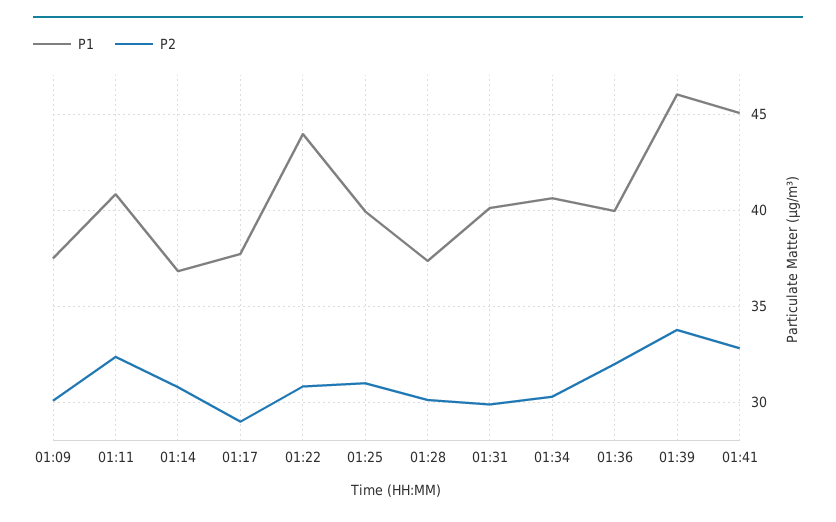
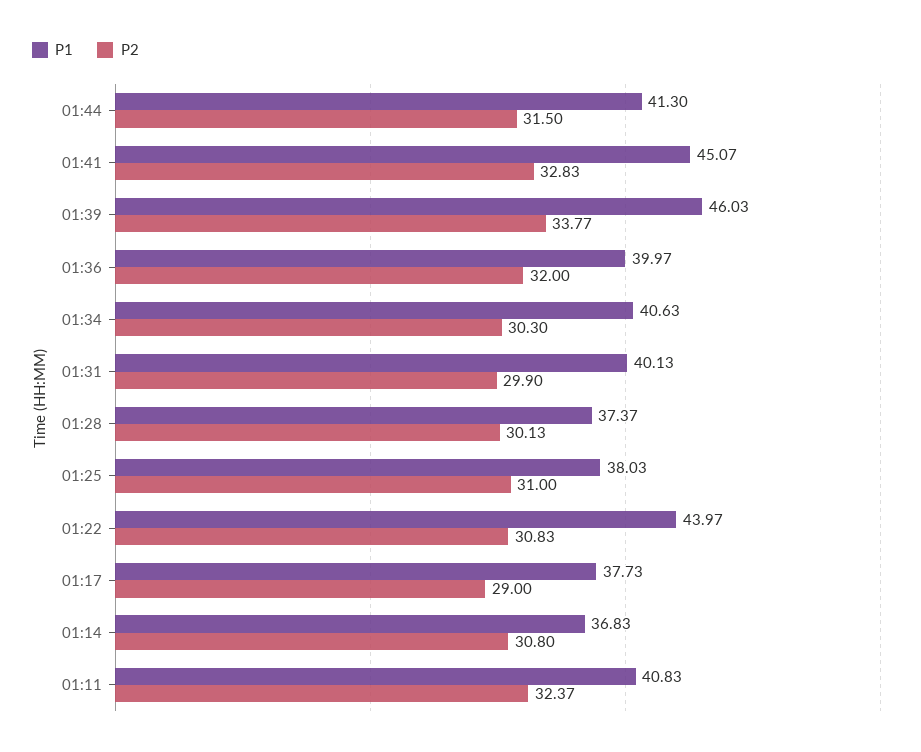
P1, 01:09: 37.5 -> none
P2, 01:09: 30 -> none
P1, 01:25: 40 -> 38.03
P1, 01:44: none -> 41.3
P2, 01:44: none -> 31.5

